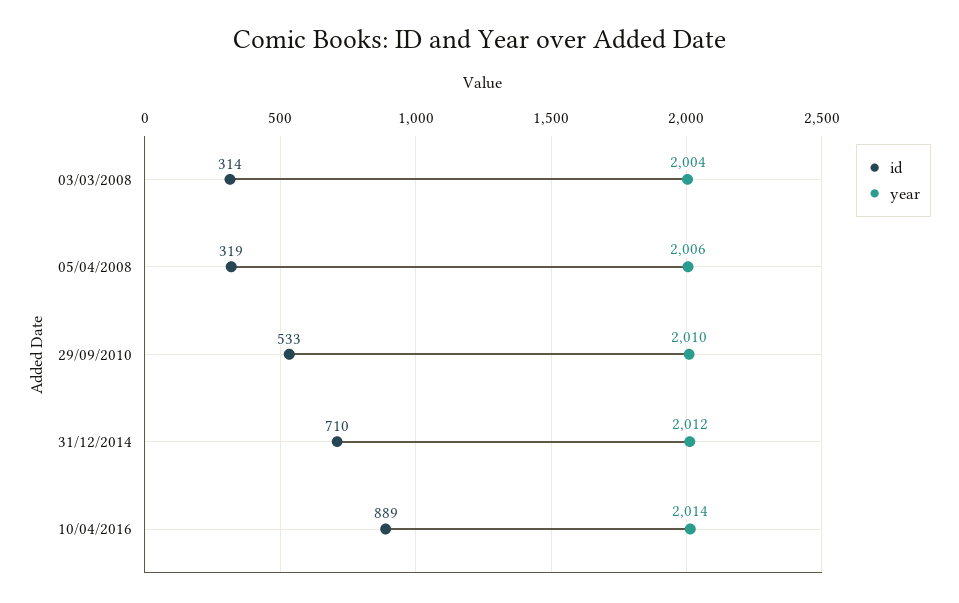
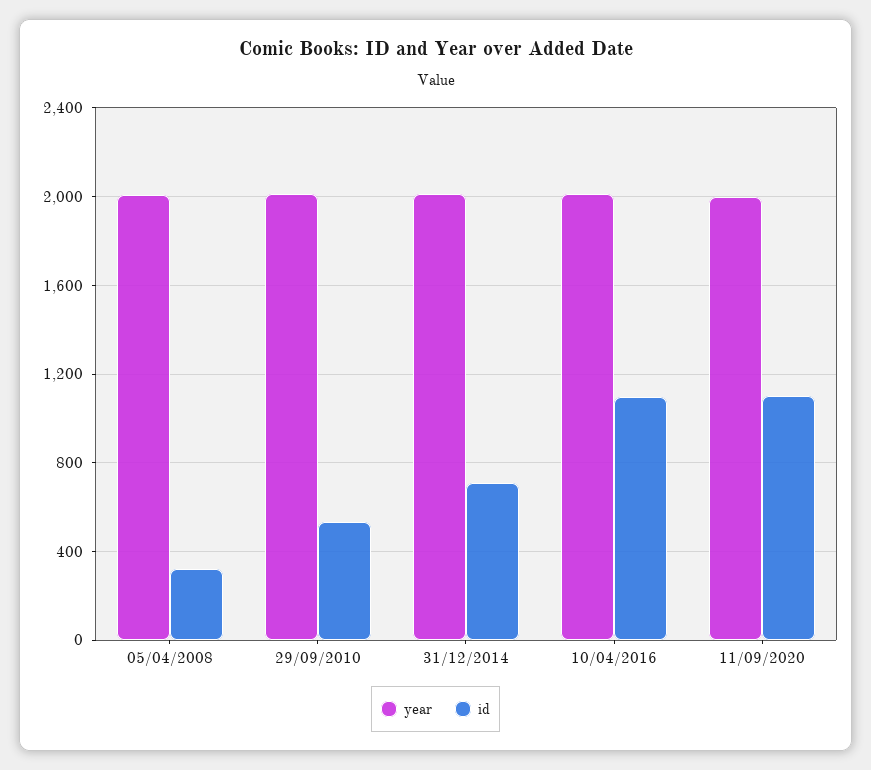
id, 03/03/2008: 314 -> none
year, 03/03/2008: 2004 -> none
id, 10/04/2016: 889 -> 1100
year, 11/09/2020: none -> 2000
id, 11/09/2020: none -> 1100

